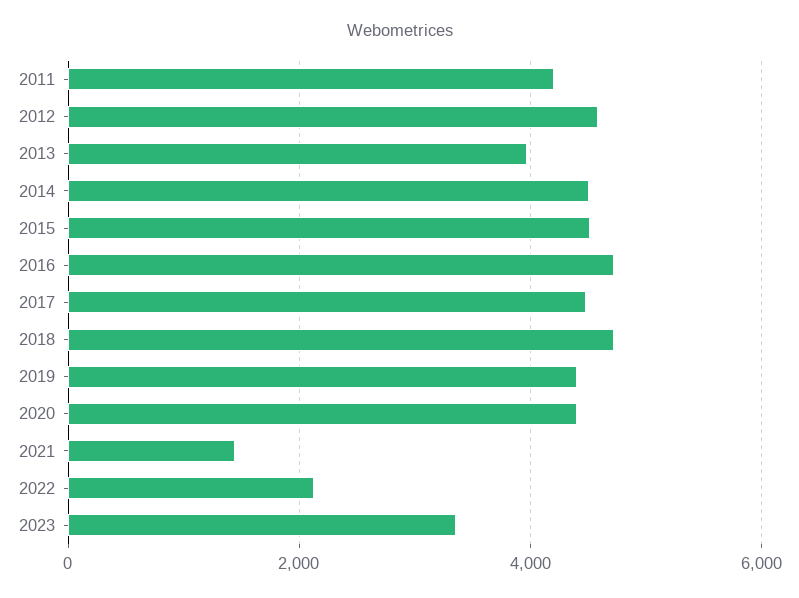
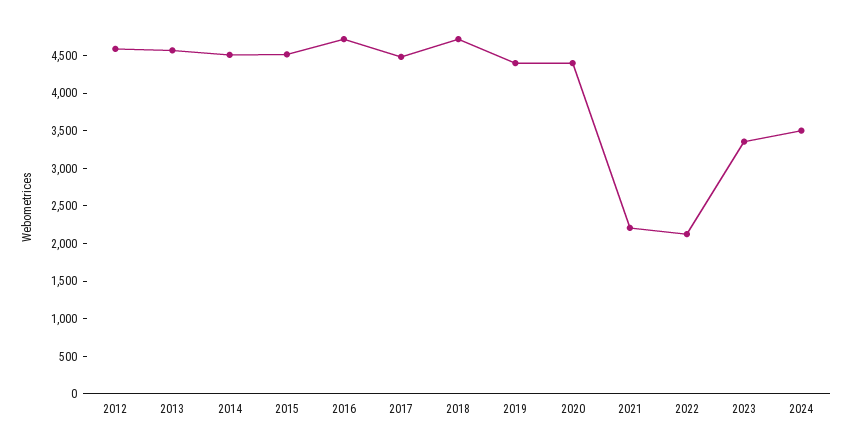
2011: 4200 -> none
2013: 4000 -> 4500
2021: 1400 -> 2250
2024: none -> 3500

